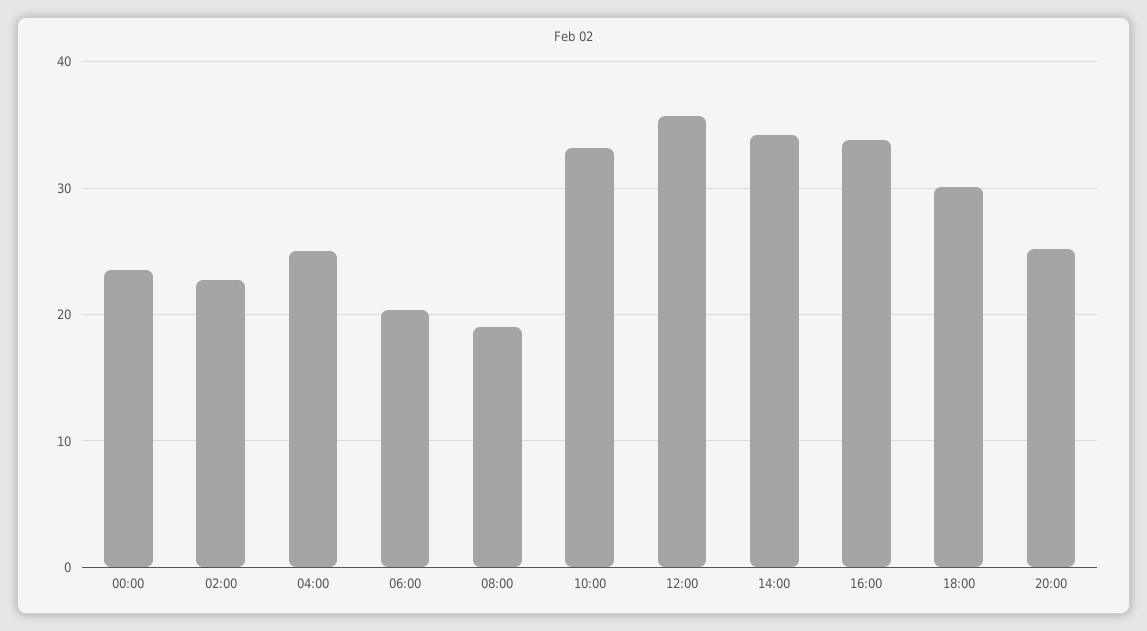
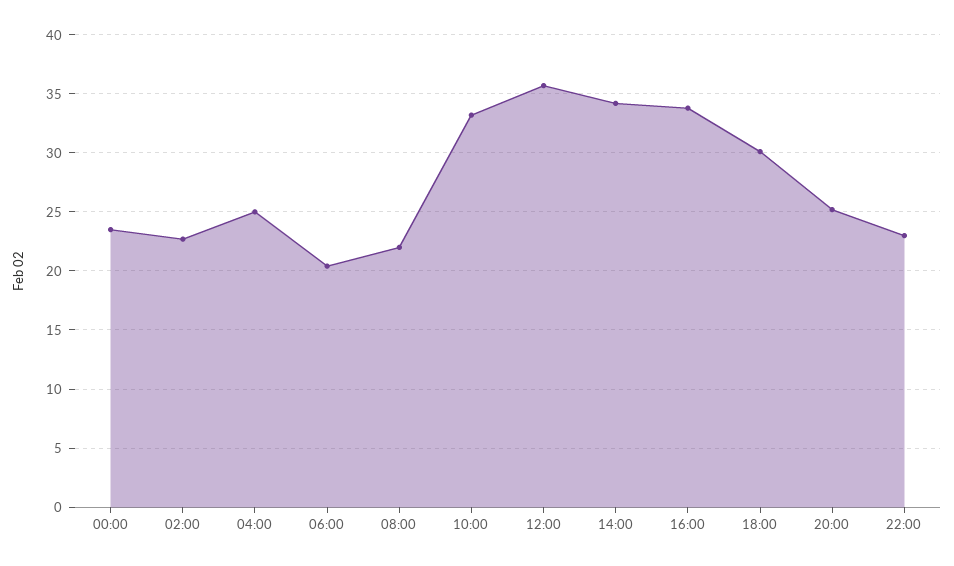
08:00: 19 -> 22
22:00: none -> 23

